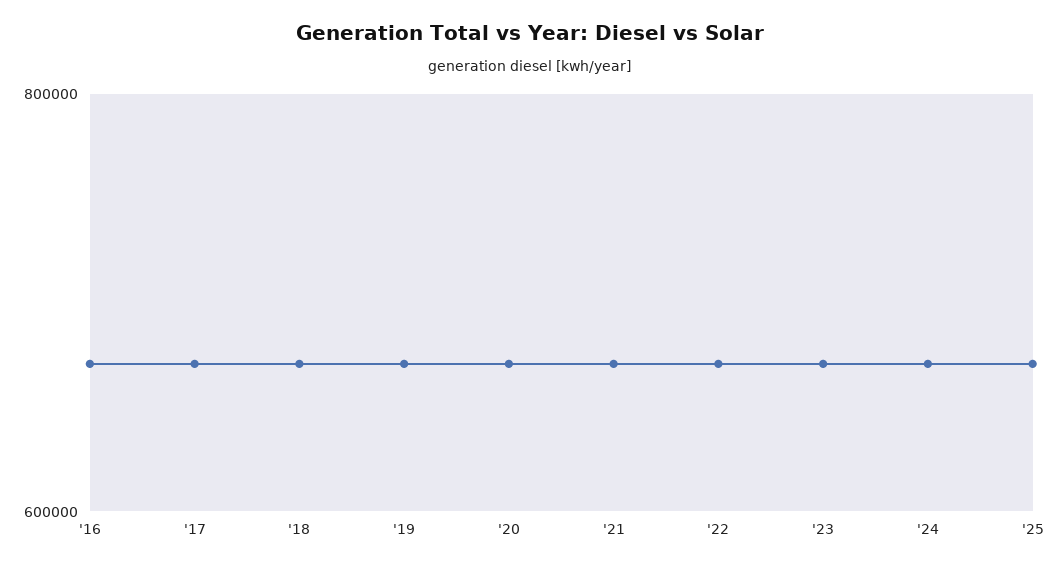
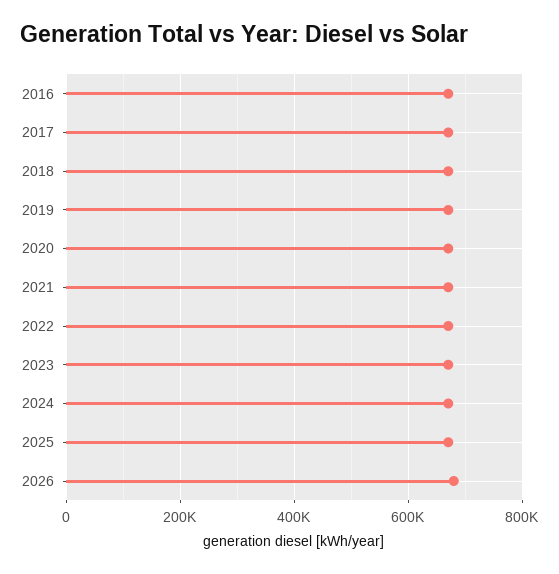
2026: none -> 680000

